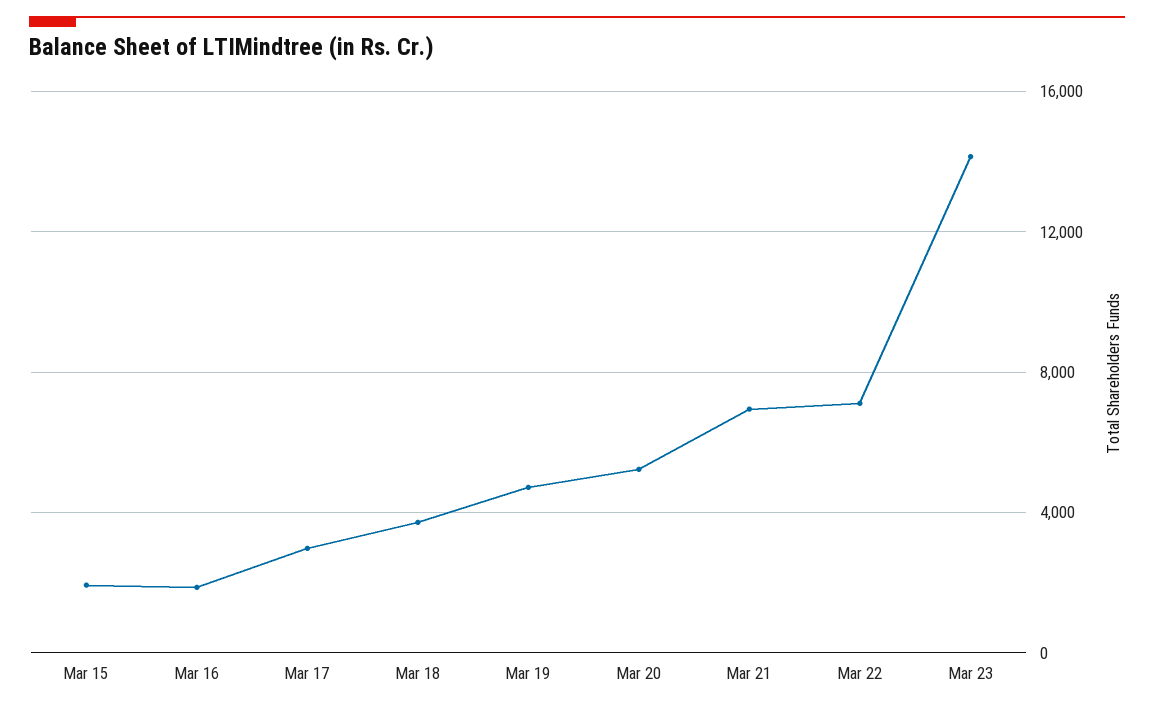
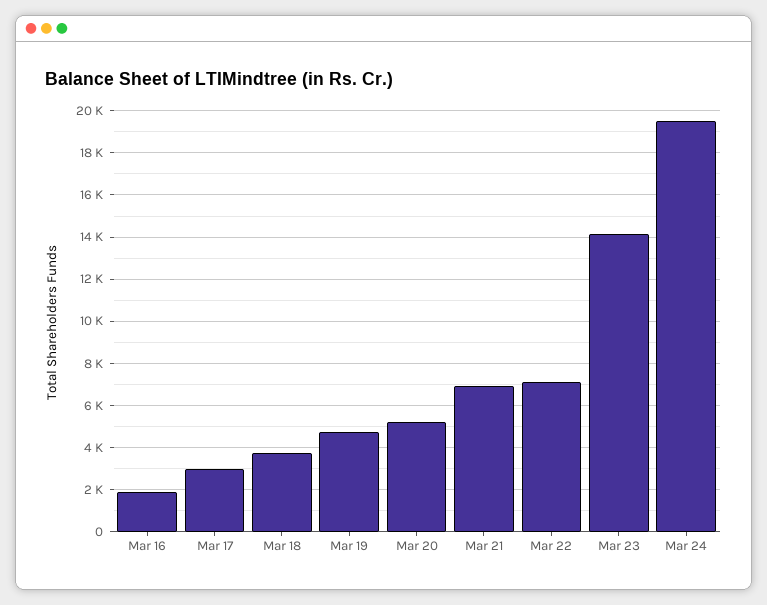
Mar 15: 2000 -> none
Mar 24: none -> 19500

